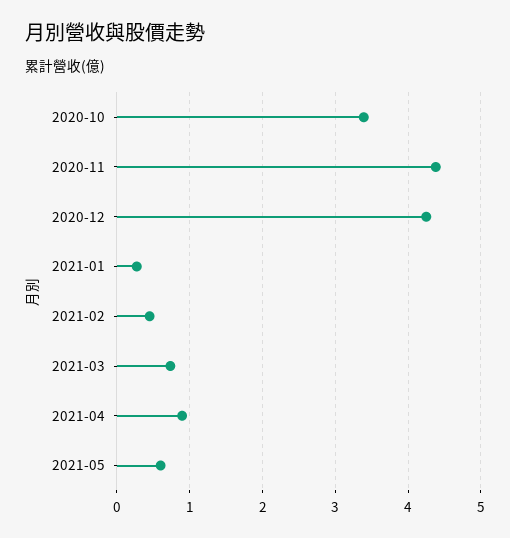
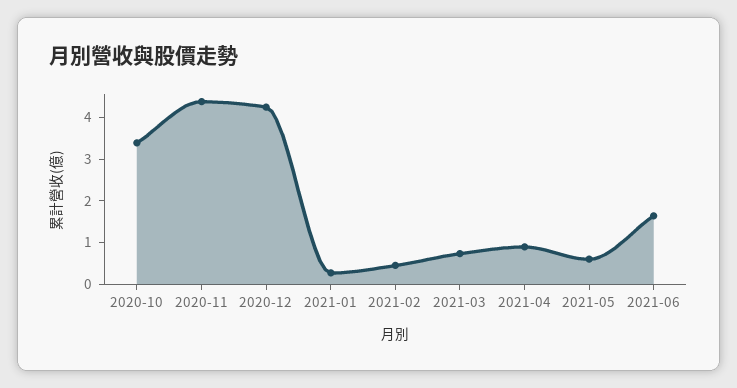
2021-06: none -> 1.6

